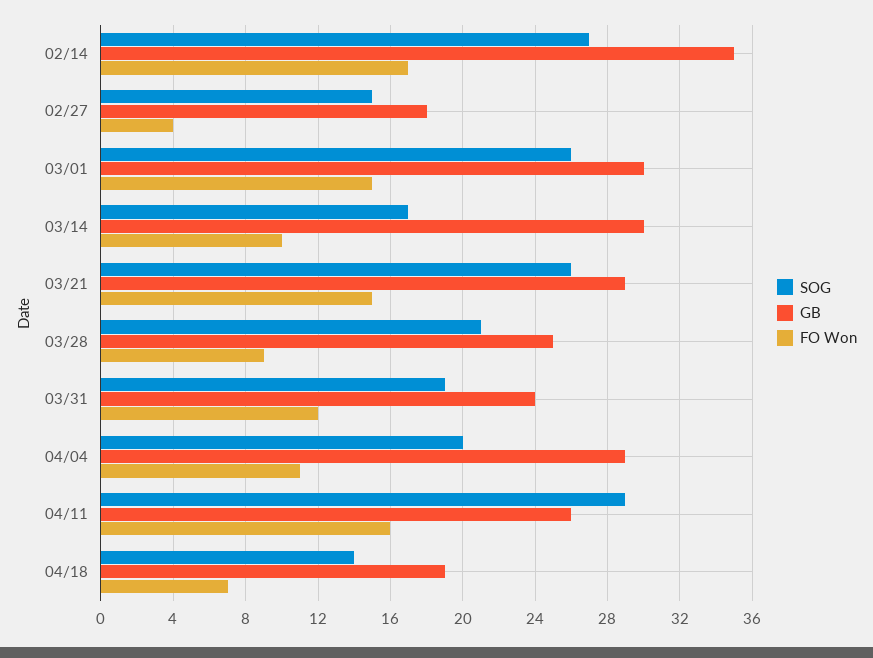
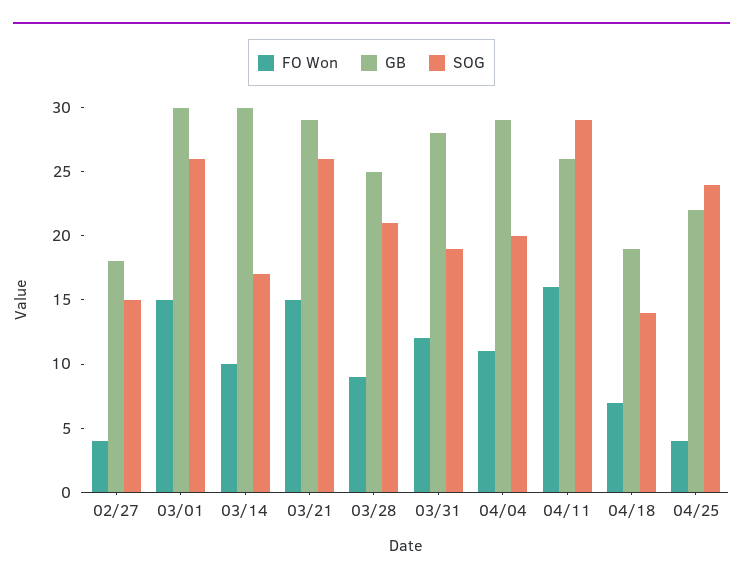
SOG, 02/14: 27 -> none
GB, 02/14: 35 -> none
FO Won, 02/14: 17 -> none
GB, 03/31: 24 -> 28
FO Won, 04/25: none -> 4
GB, 04/25: none -> 22
SOG, 04/25: none -> 24

